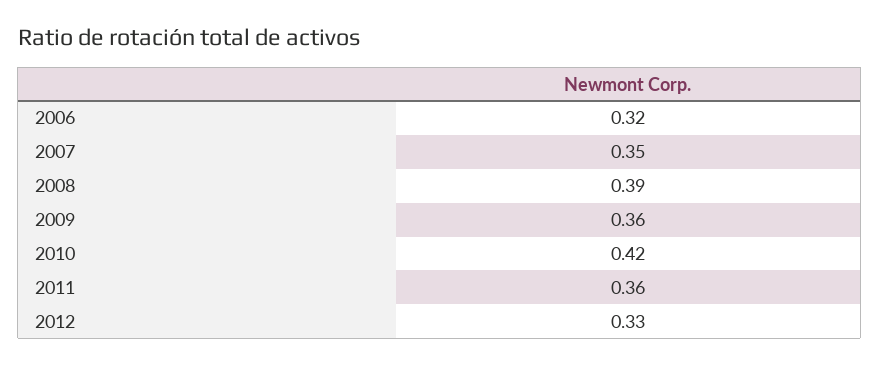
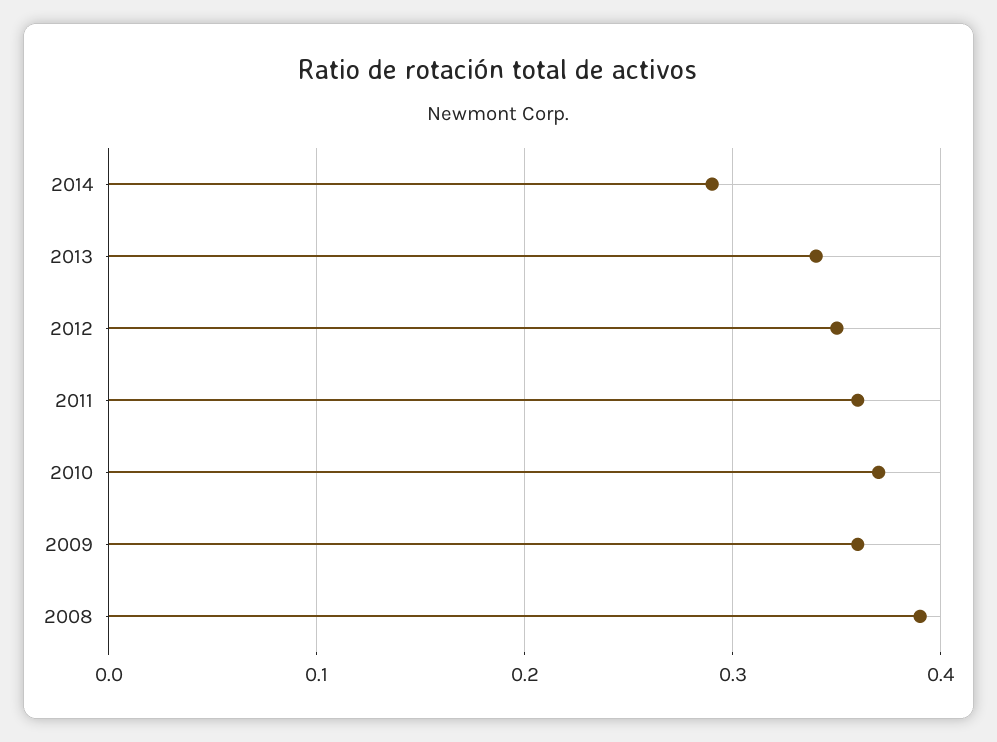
2006: 0.32 -> none
2007: 0.35 -> none
2010: 0.42 -> 0.37
2012: 0.33 -> 0.35
2014: none -> 0.29
2013: none -> 0.34

